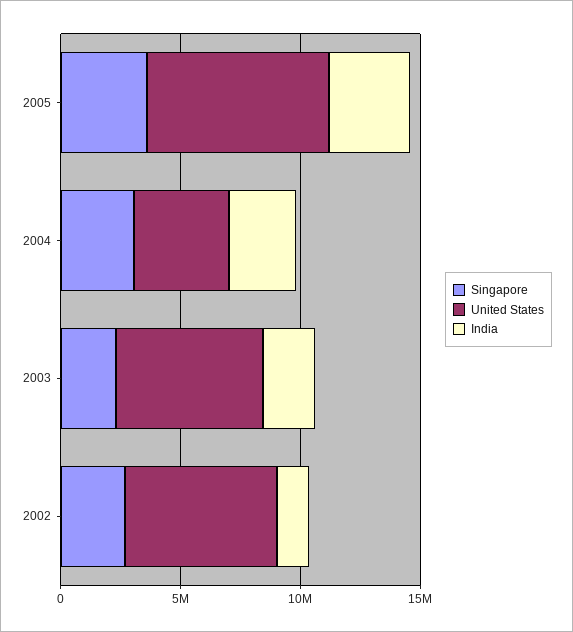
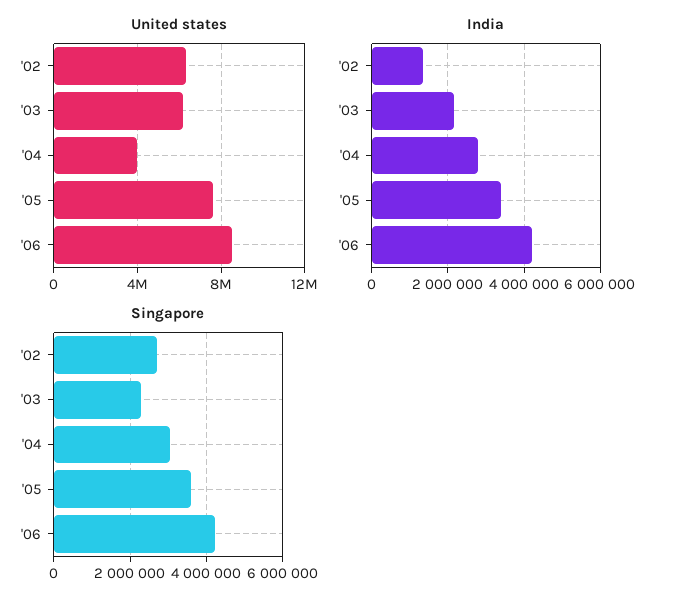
United States, '06: none -> 8500000
India, '06: none -> 4200000
Singapore, '06: none -> 4200000

